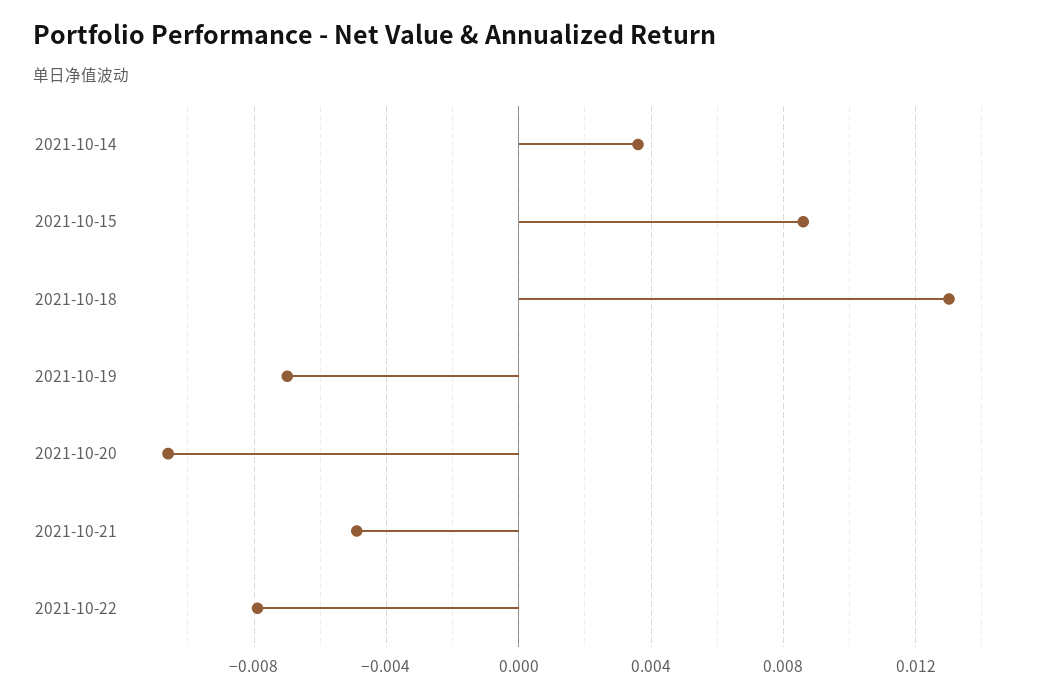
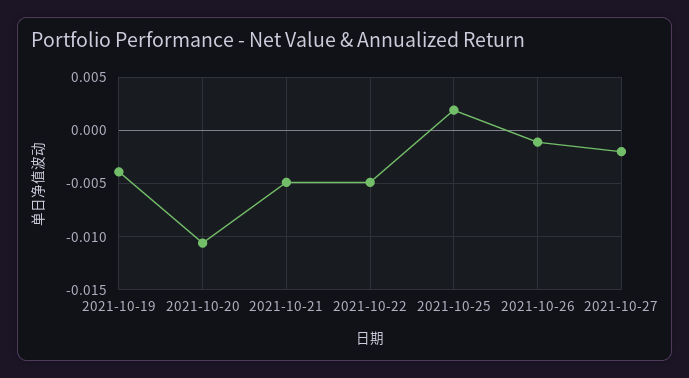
2021-10-14: 0.0035 -> none
2021-10-15: 0.0085 -> none
2021-10-18: 0.013 -> none
2021-10-19: -0.007 -> -0.004
2021-10-22: -0.008 -> -0.005
2021-10-25: none -> 0.002
2021-10-26: none -> -0.001
2021-10-27: none -> -0.002

